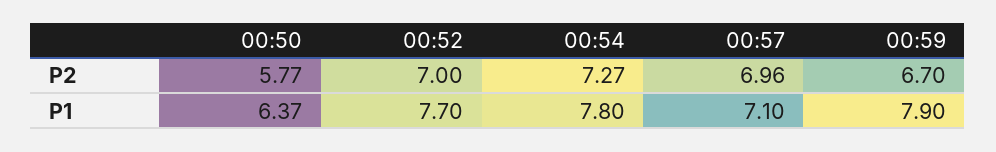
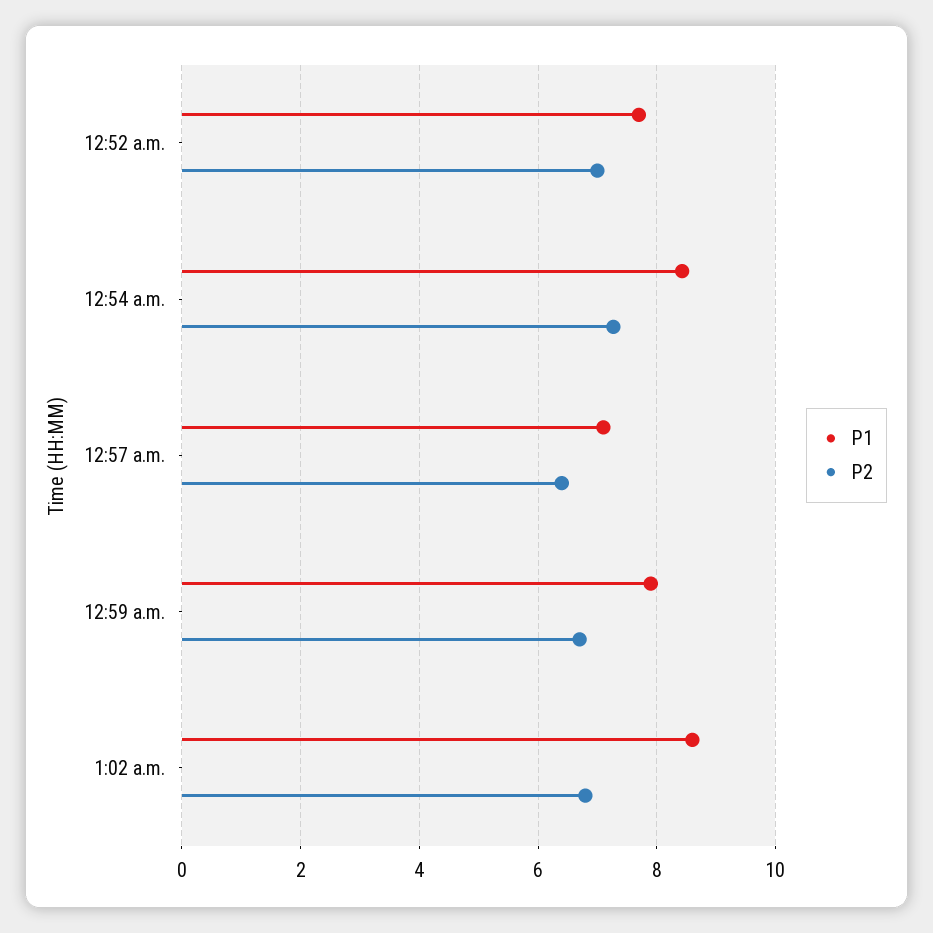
P2, 00:50: 5.77 -> none
P2, 00:57: 6.96 -> 6.4
P1, 00:50: 6.37 -> none
P1, 00:54: 7.8 -> 8.4
P1, 1:02 a.m.: none -> 8.6
P2, 1:02 a.m.: none -> 6.8

